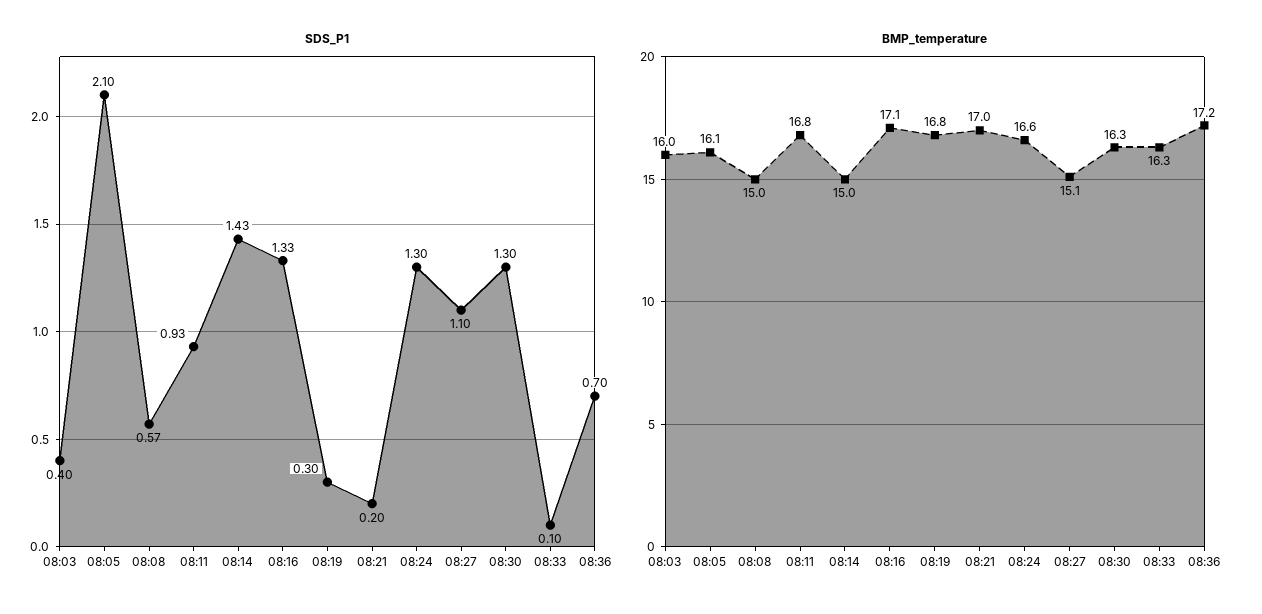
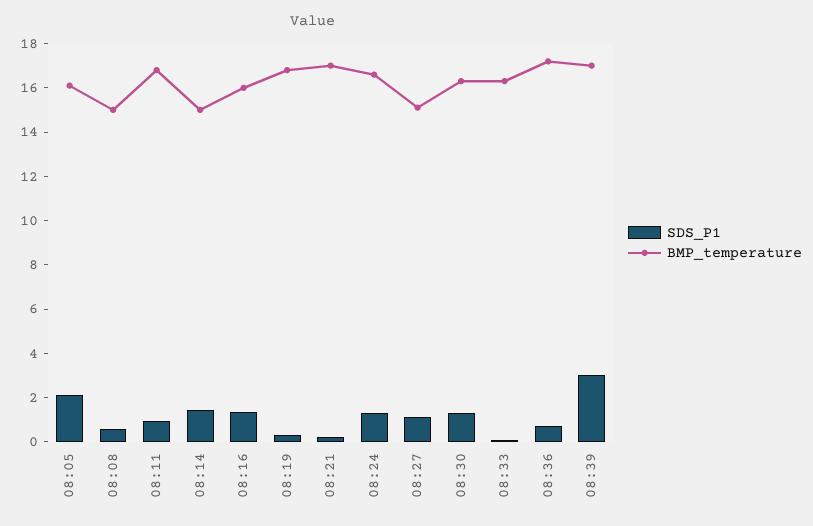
SDS_P1, 08:03: 0.4 -> none
BMP_temperature, 08:03: 16 -> none
BMP_temperature, 08:16: 17.1 -> 16
SDS_P1, 08:39: none -> 3
BMP_temperature, 08:39: none -> 17

